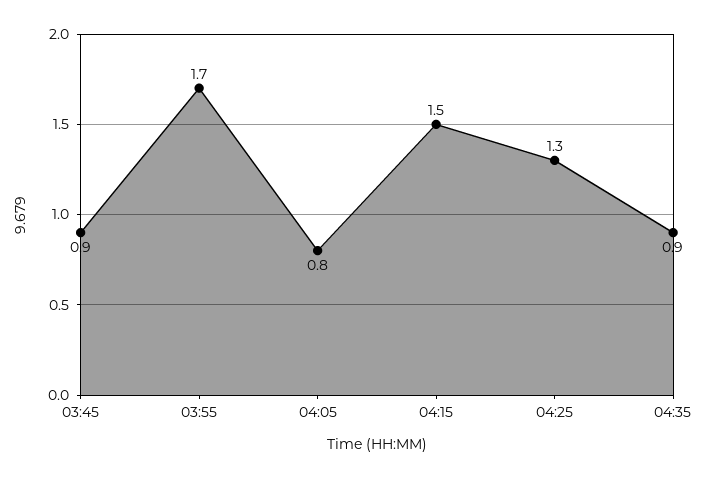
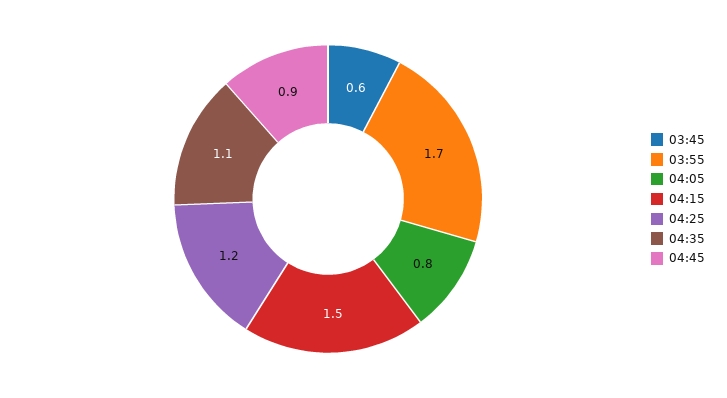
03:45: 0.9 -> 0.6
04:25: 1.3 -> 1.2
04:35: 0.9 -> 1.1
04:45: none -> 0.9

